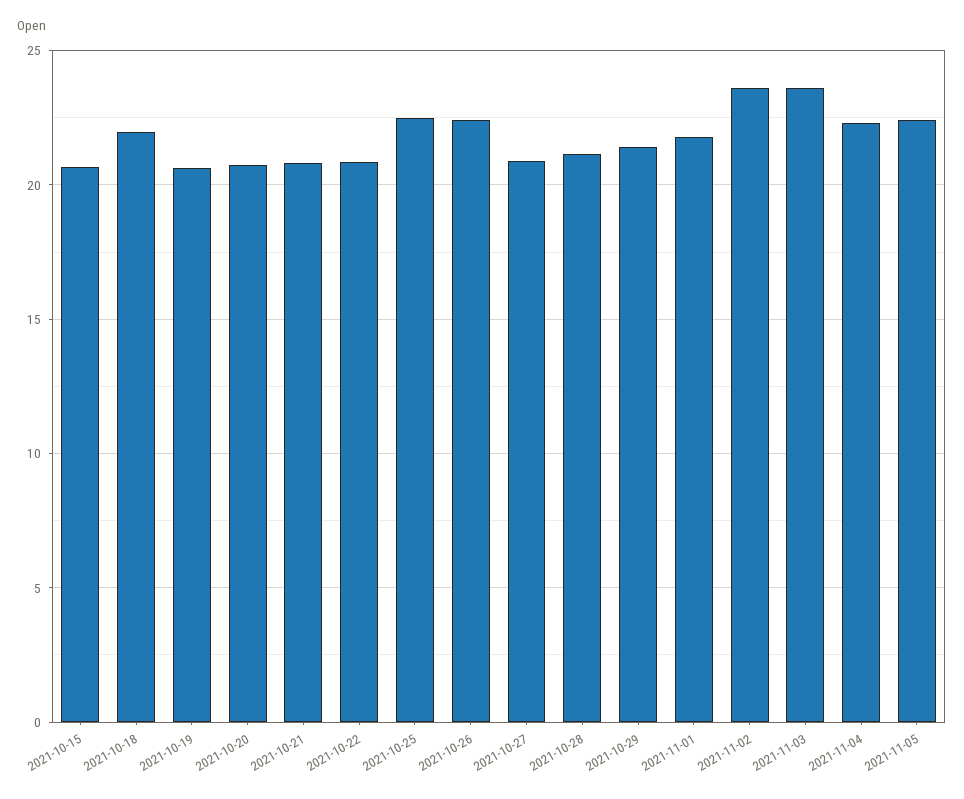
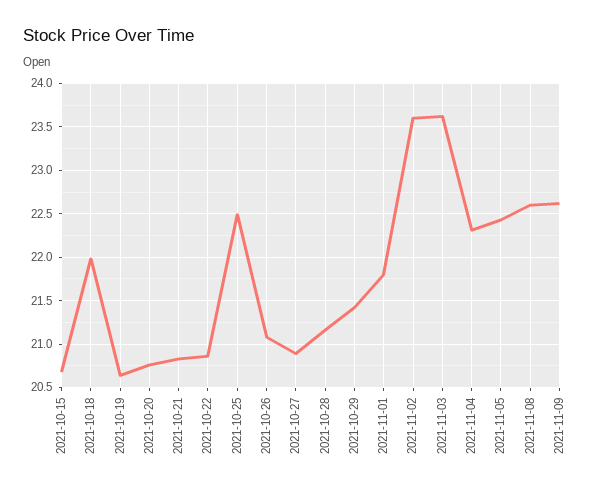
2021-10-26: 22.5 -> 21.1
2021-11-08: none -> 22.6
2021-11-09: none -> 22.6

